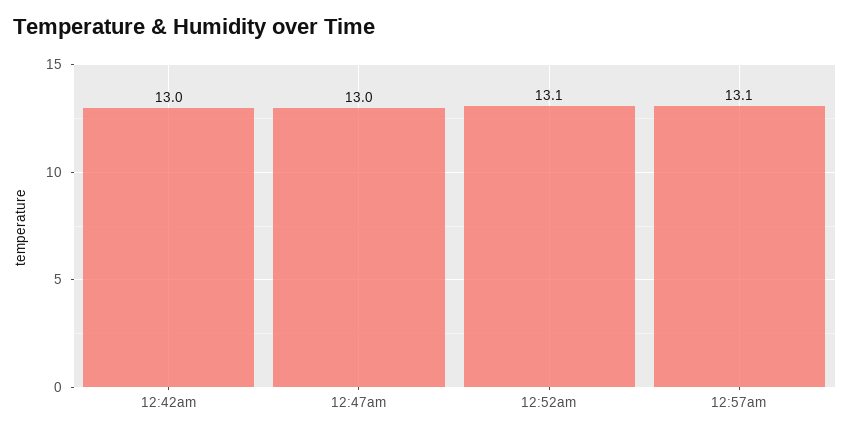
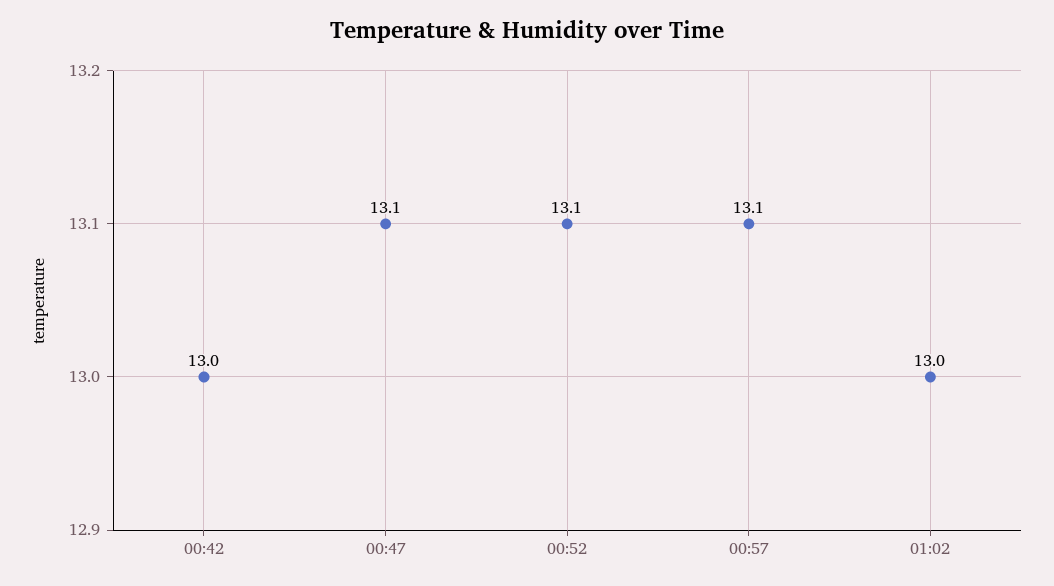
12:47am: 13 -> 13.1
01:02: none -> 13

